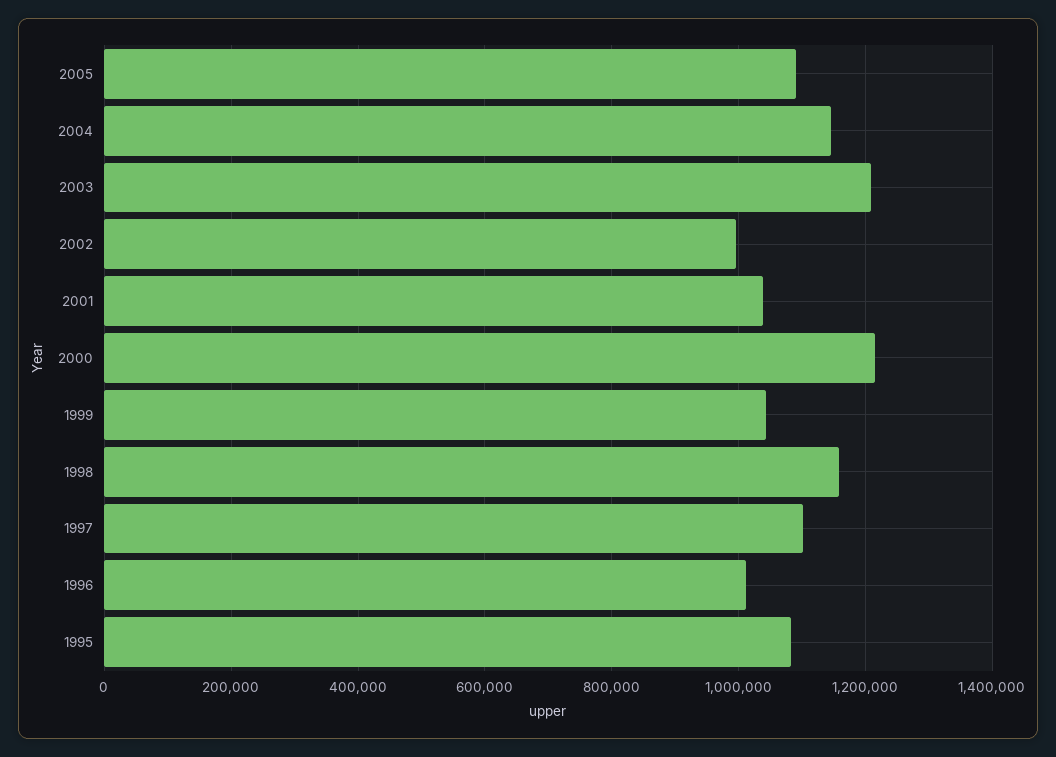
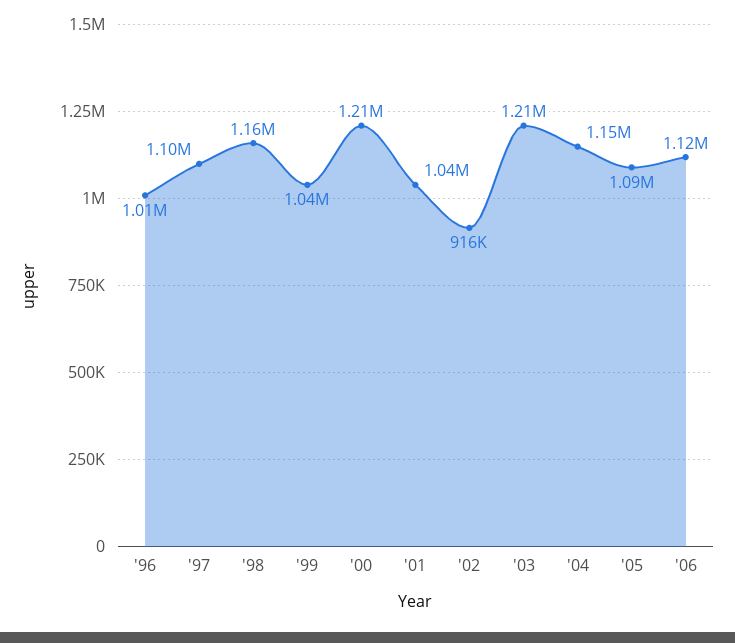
2002: 1000000 -> 916000
1995: 1080000 -> none
'06: none -> 1120000

